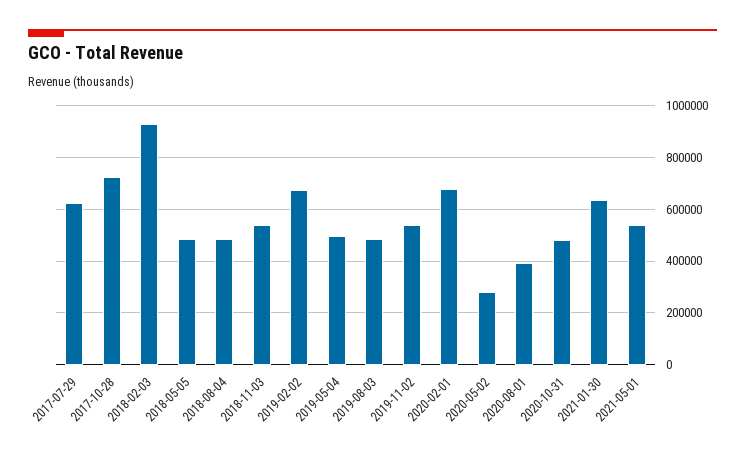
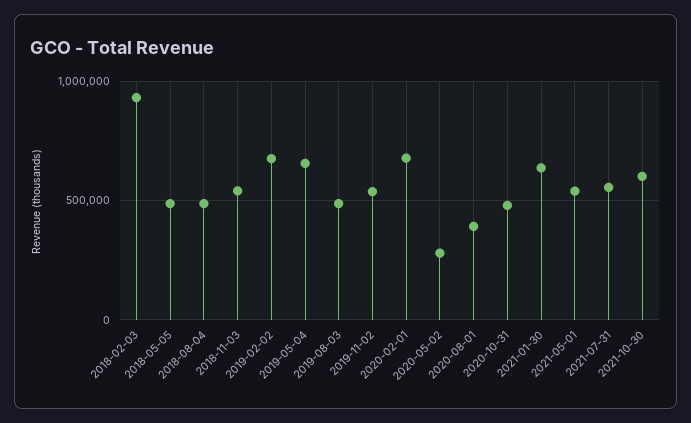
2017-07-29: 625000 -> none
2017-10-28: 725000 -> none
2019-05-04: 500000 -> 650000
2021-07-31: none -> 550000
2021-10-30: none -> 600000

